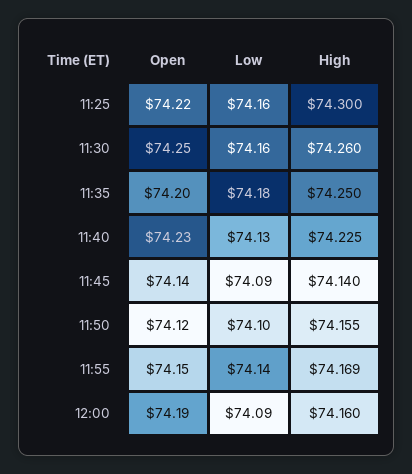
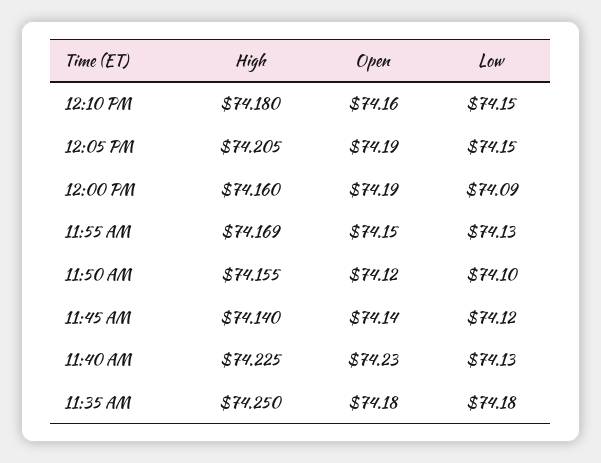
Open, 11:25: 74.22 -> none
Low, 11:25: 74.16 -> none
High, 11:25: 74.3 -> none
Open, 11:30: 74.25 -> none
Low, 11:30: 74.16 -> none
High, 11:30: 74.26 -> none
Open, 11:35: 74.2 -> 74.18
Low, 11:45: 74.09 -> 74.12
Low, 11:55: 74.14 -> 74.13
High, 12:10 PM: none -> 74.18
Open, 12:10 PM: none -> 74.16
Low, 12:10 PM: none -> 74.15
High, 12:05 PM: none -> 74.205
Open, 12:05 PM: none -> 74.19
Low, 12:05 PM: none -> 74.15

